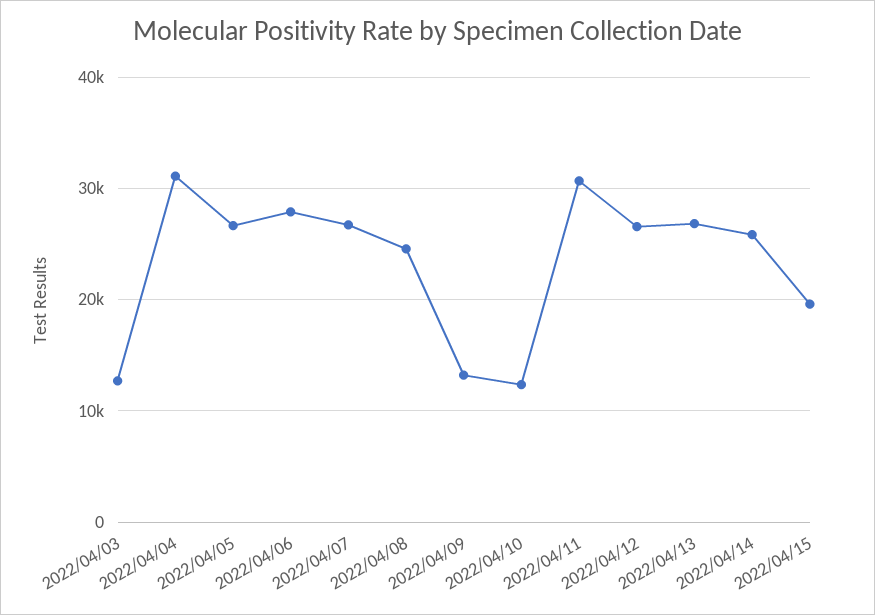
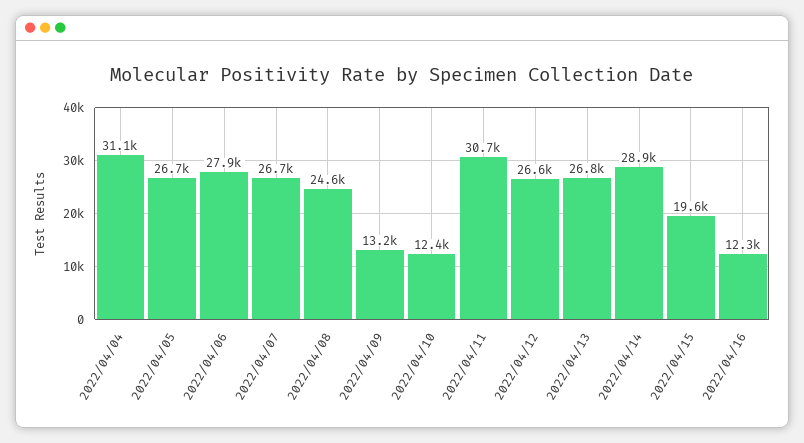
2022/04/03: 13000 -> none
2022/04/14: 26000 -> 28900
2022/04/16: none -> 12300

